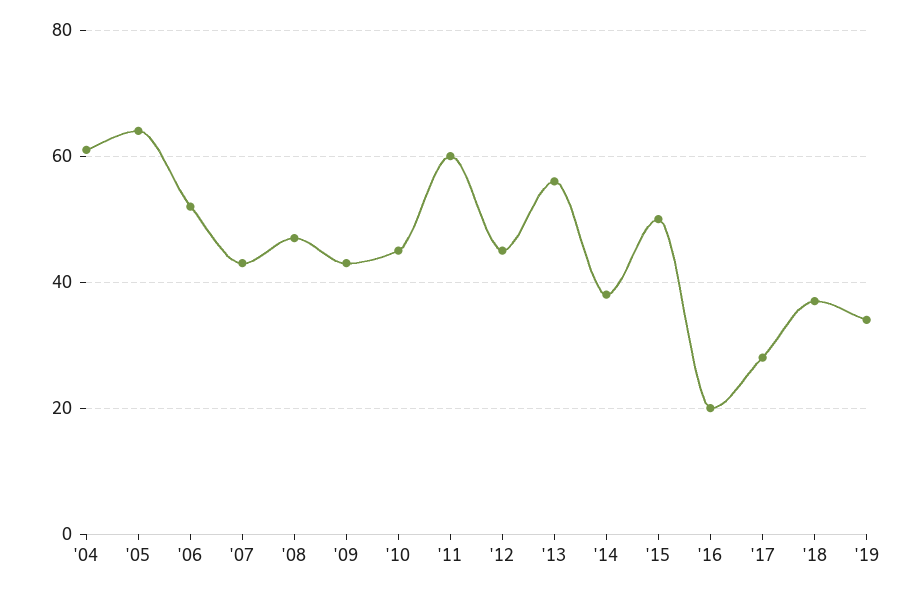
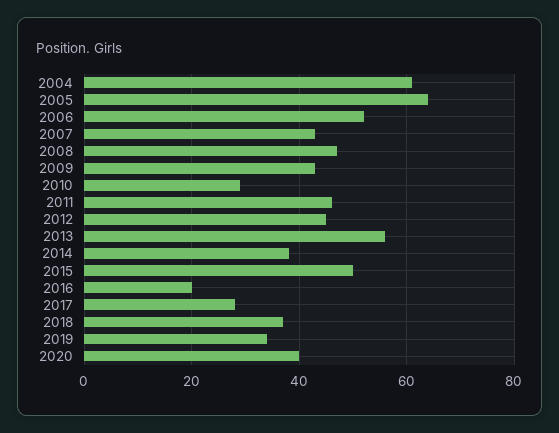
'10: 45 -> 30
'11: 60 -> 45
2020: none -> 40

